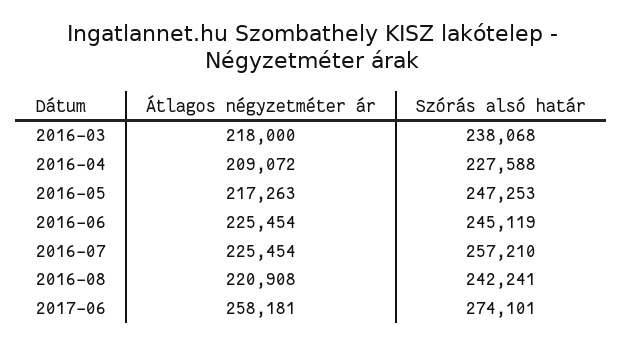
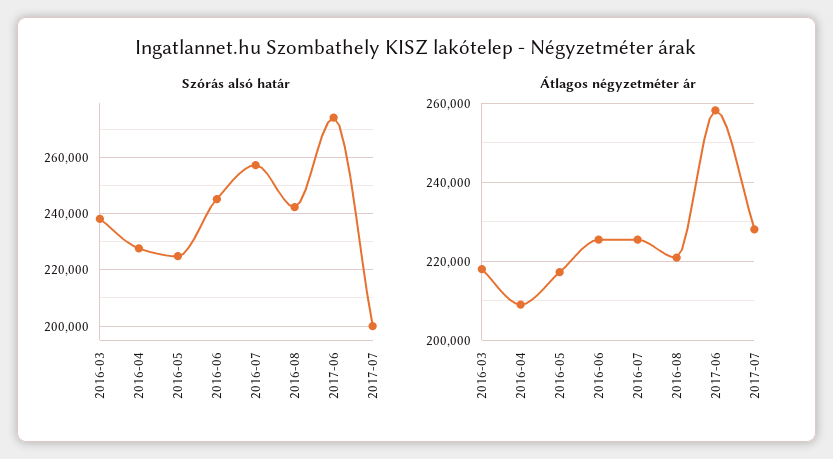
Szórás alsó határ, 2016-05: 247253 -> 225000
Szórás alsó határ, 2017-07: none -> 200000
Átlagos négyzetméter ár, 2017-07: none -> 228000

